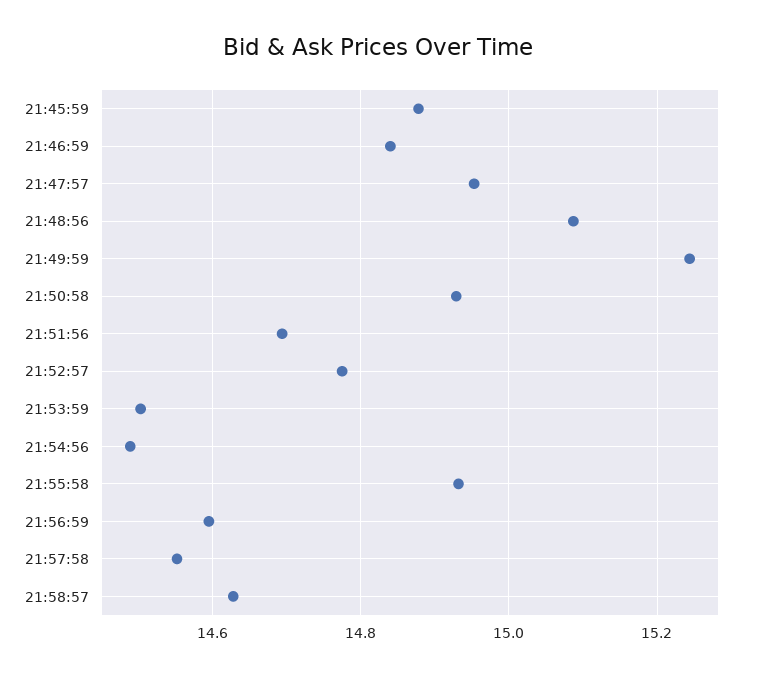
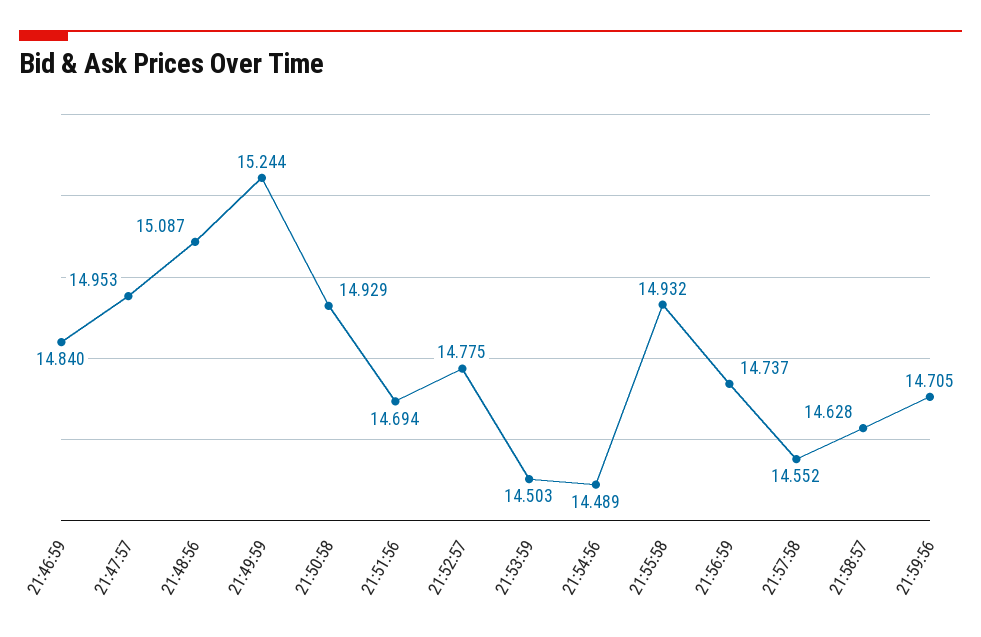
21:45:59: 14.88 -> none
21:56:59: 14.6 -> 14.737
21:59:56: none -> 14.705

